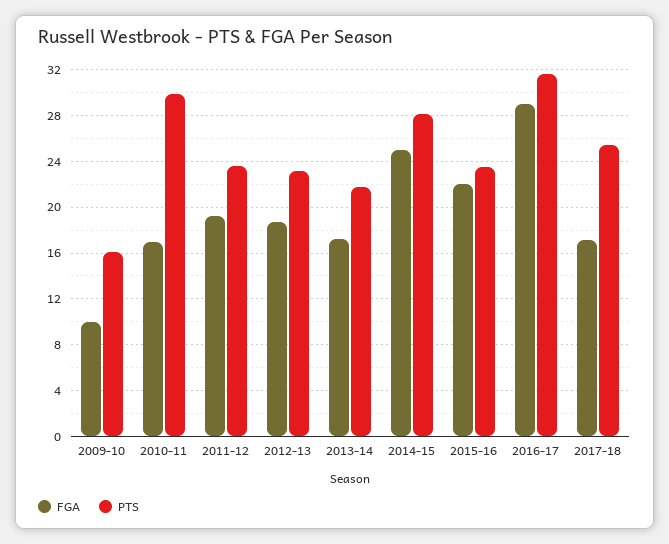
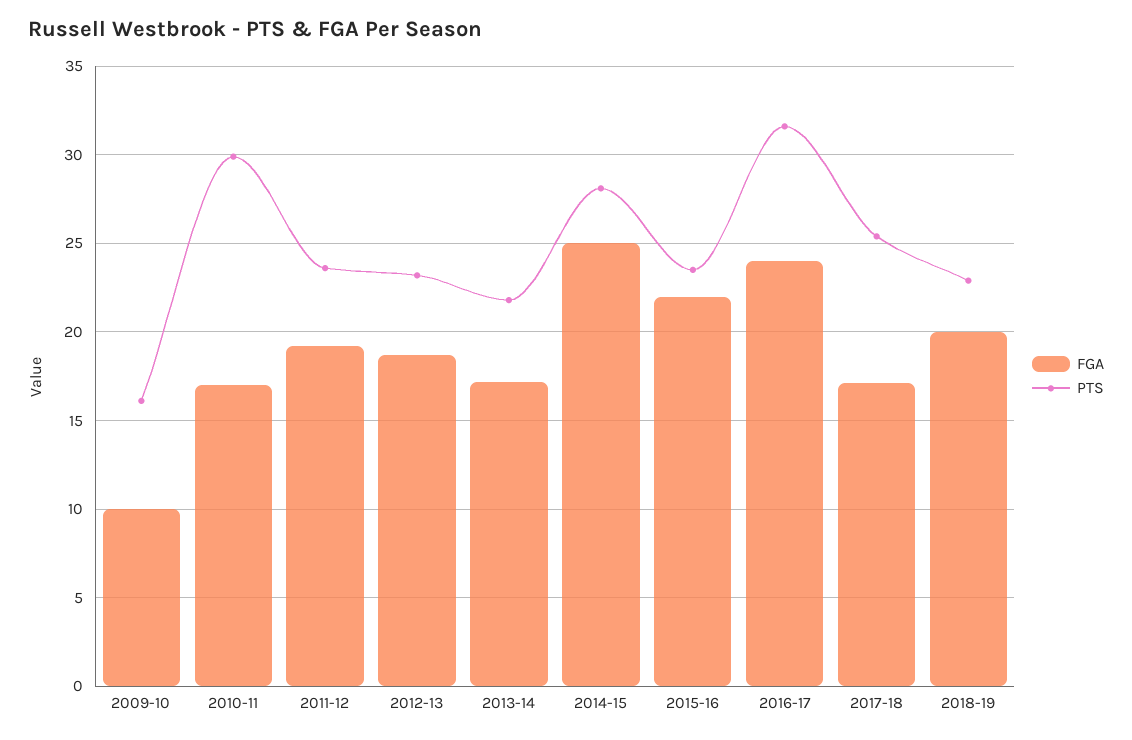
FGA, 2016-17: 29 -> 24
FGA, 2018-19: none -> 20
PTS, 2018-19: none -> 23

